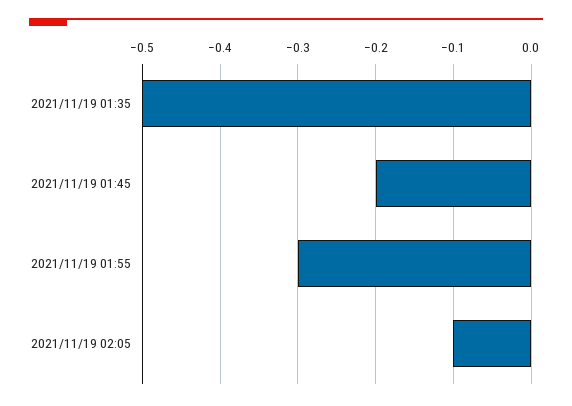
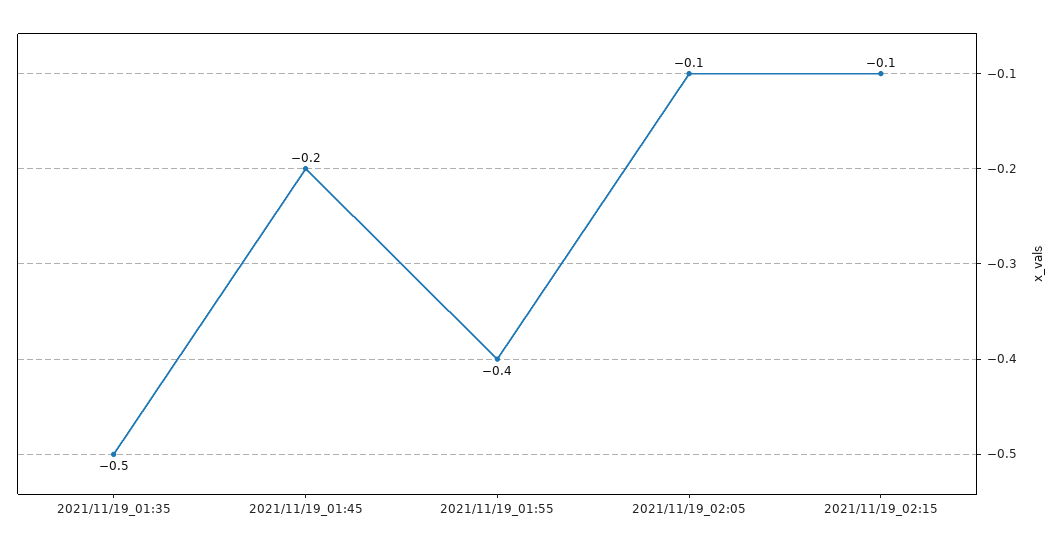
2021/11/19 01:55: -0.3 -> -0.4
2021/11/19_02:15: none -> -0.1

